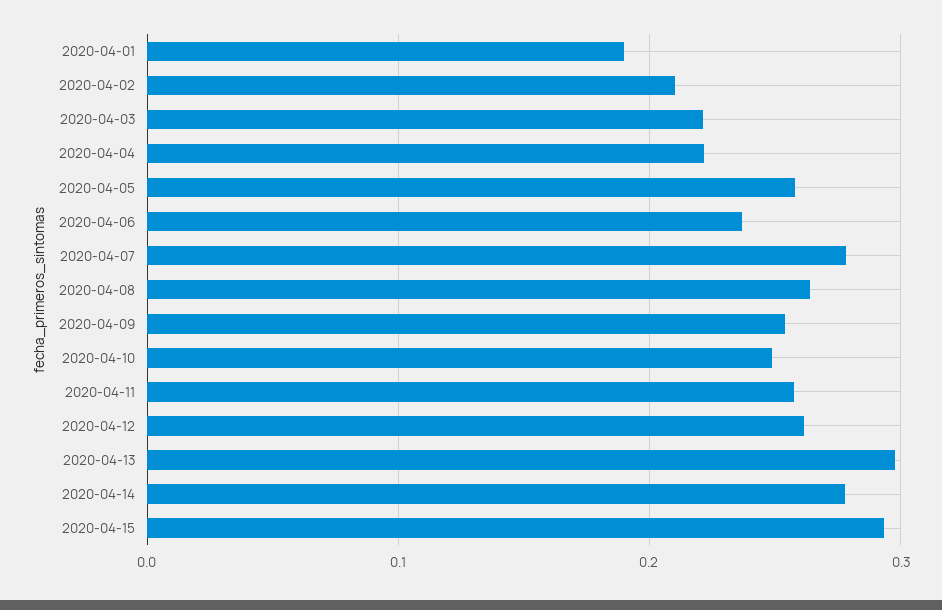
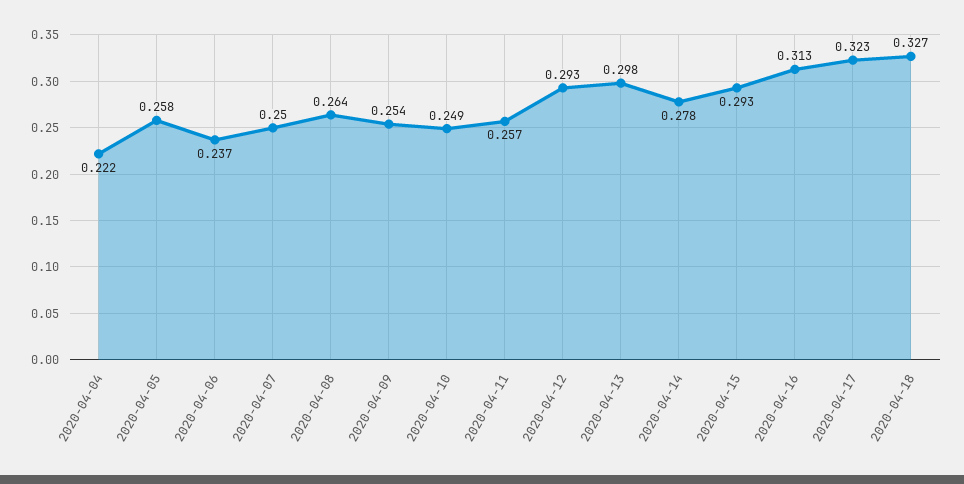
2020-04-01: 0.19 -> none
2020-04-02: 0.21 -> none
2020-04-03: 0.22 -> none
2020-04-07: 0.28 -> 0.25
2020-04-12: 0.26 -> 0.293
2020-04-16: none -> 0.313
2020-04-17: none -> 0.323
2020-04-18: none -> 0.327

